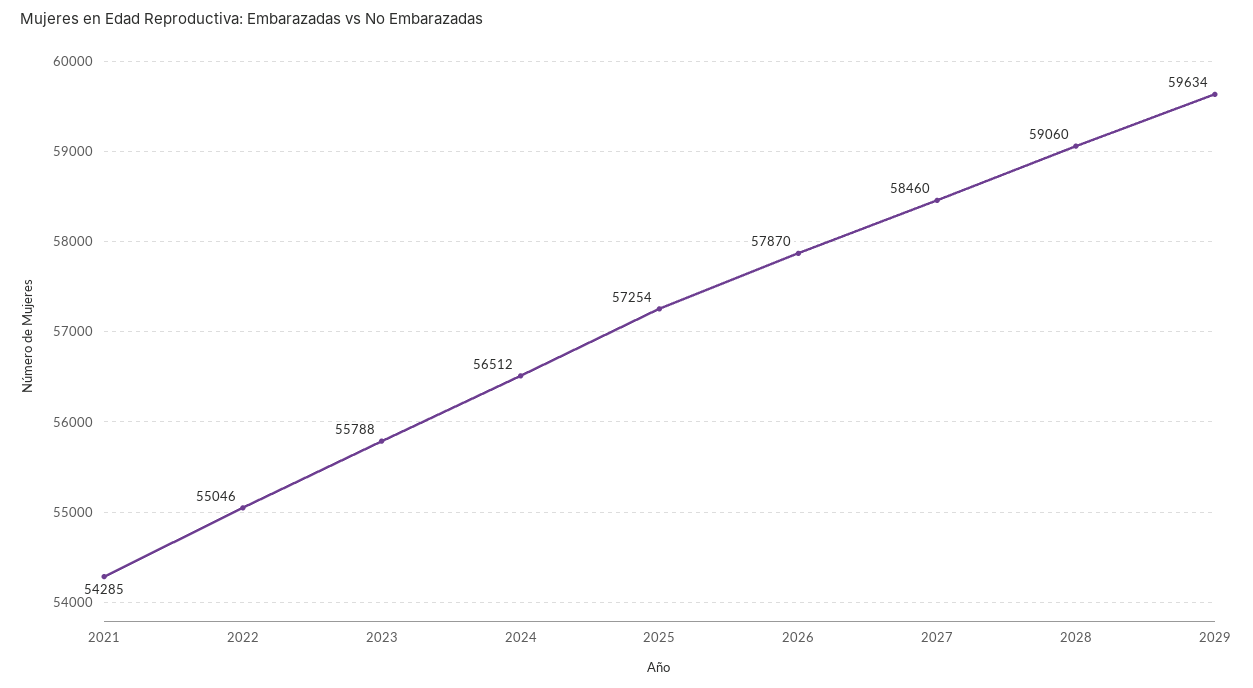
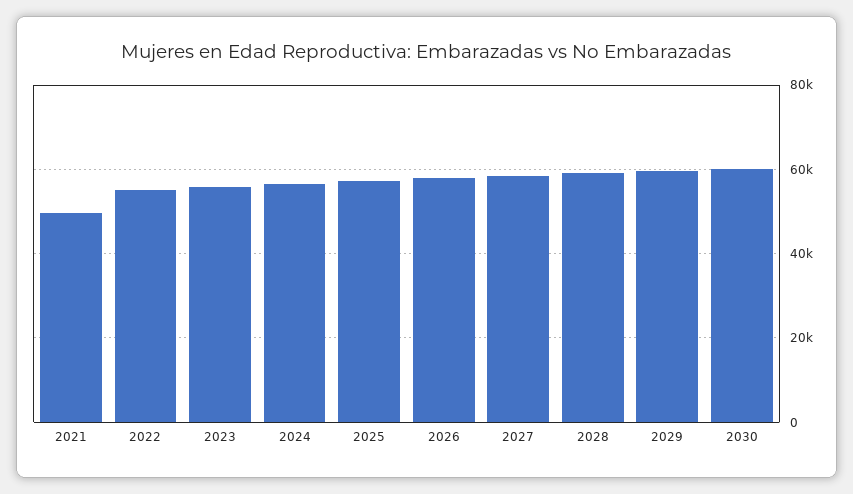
2021: 54285 -> 50000
2030: none -> 60000

